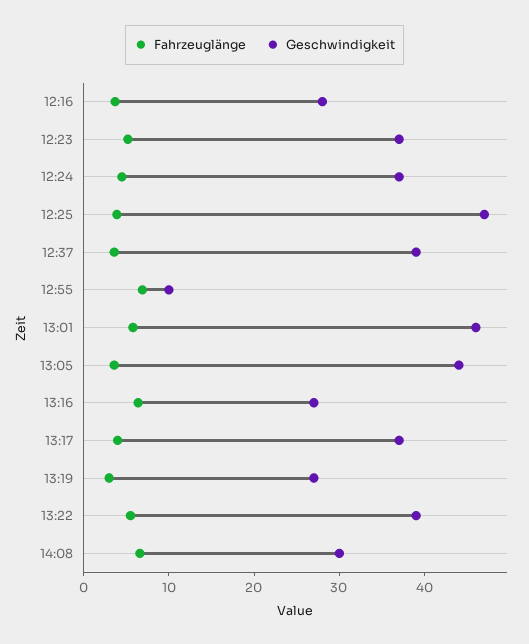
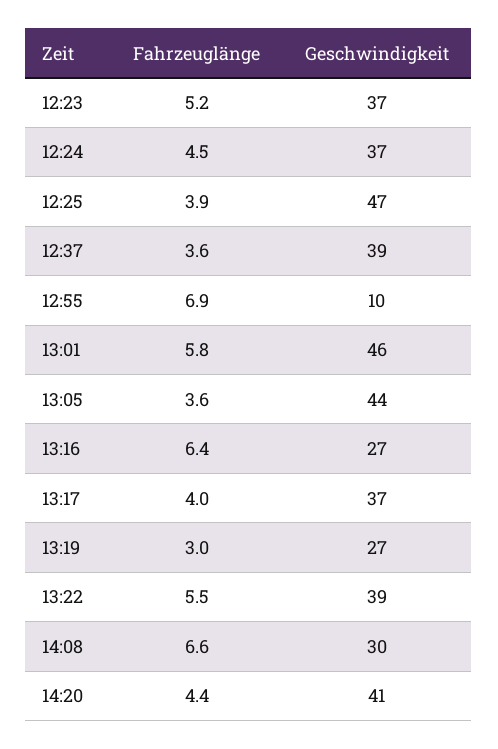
Fahrzeuglänge, 12:16: 4 -> none
Geschwindigkeit, 12:16: 28 -> none
Fahrzeuglänge, 14:20: none -> 4.4
Geschwindigkeit, 14:20: none -> 41

